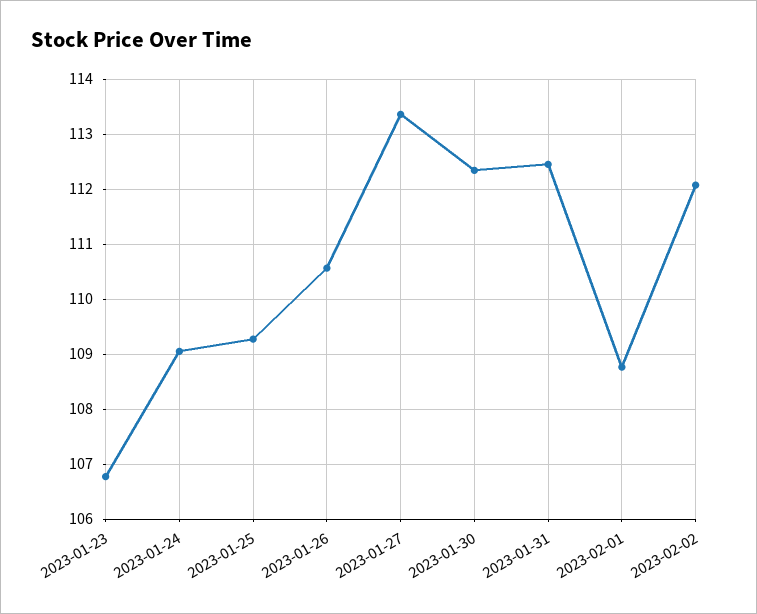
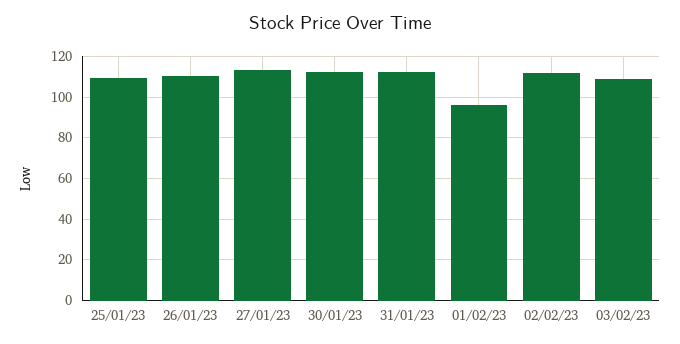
2023-01-23: 106.8 -> none
2023-01-24: 109 -> none
2023-02-01: 108.8 -> 95
03/02/23: none -> 110

